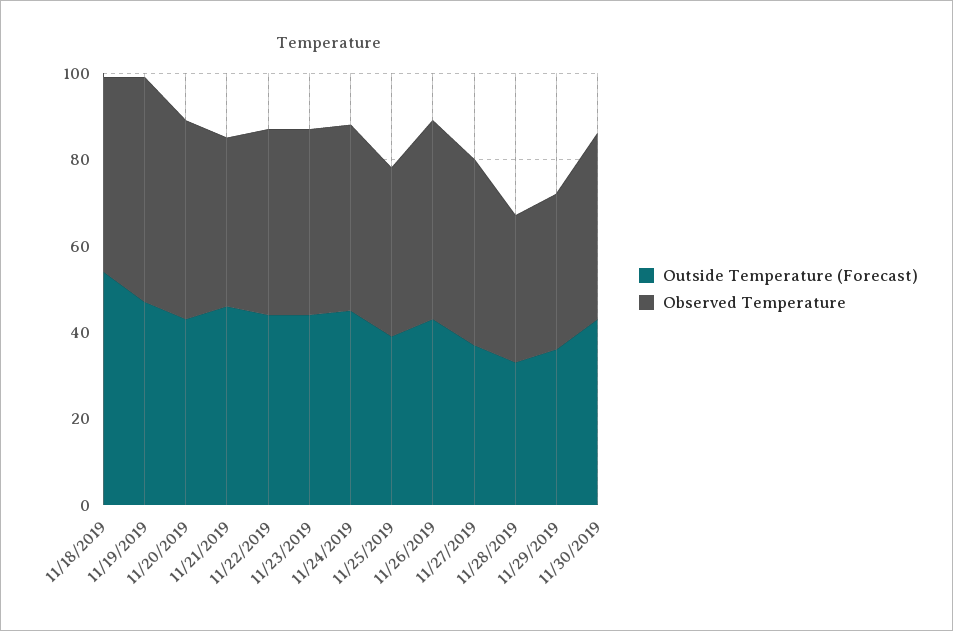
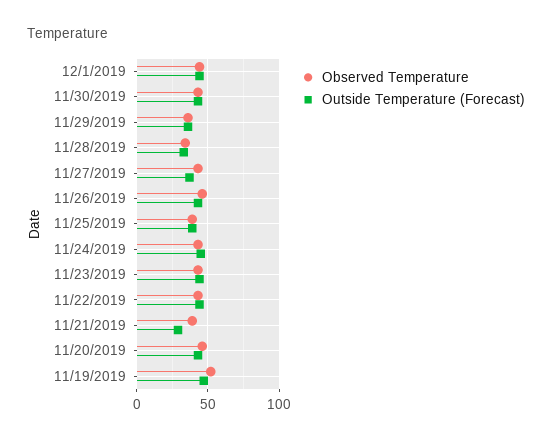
Outside Temperature (Forecast), 11/18/2019: 55 -> none
Observed Temperature, 11/18/2019: 45 -> none
Outside Temperature (Forecast), 11/21/2019: 45 -> 30
Observed Temperature, 12/1/2019: none -> 45
Outside Temperature (Forecast), 12/1/2019: none -> 45

